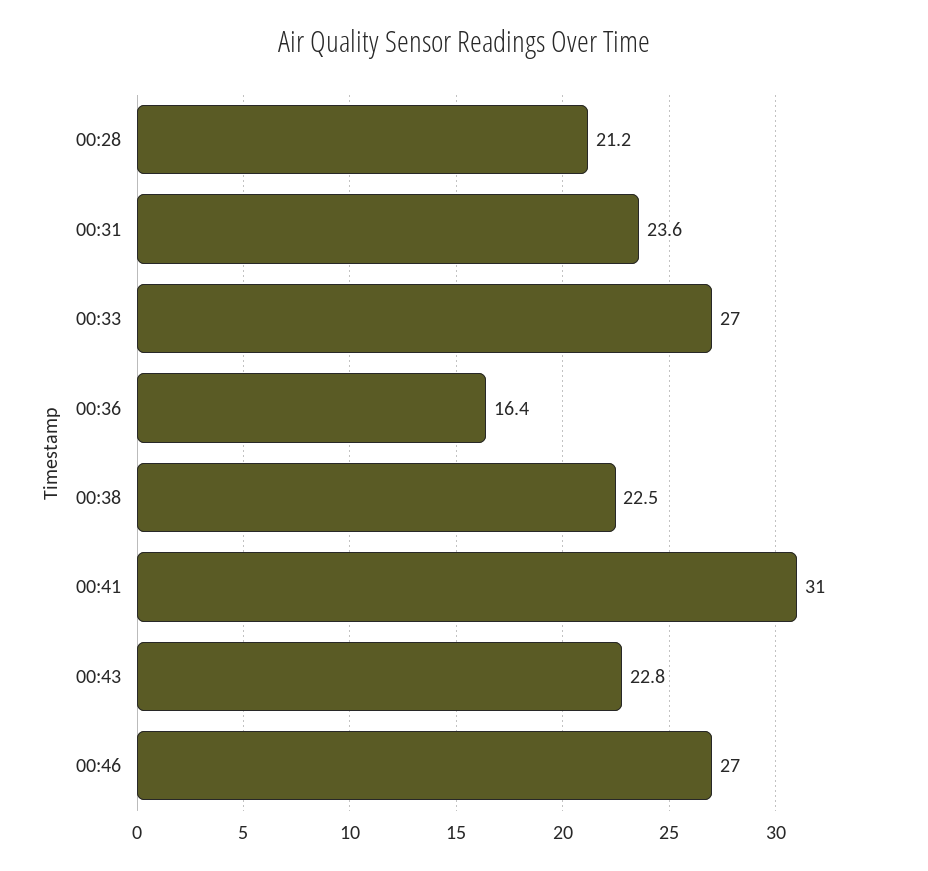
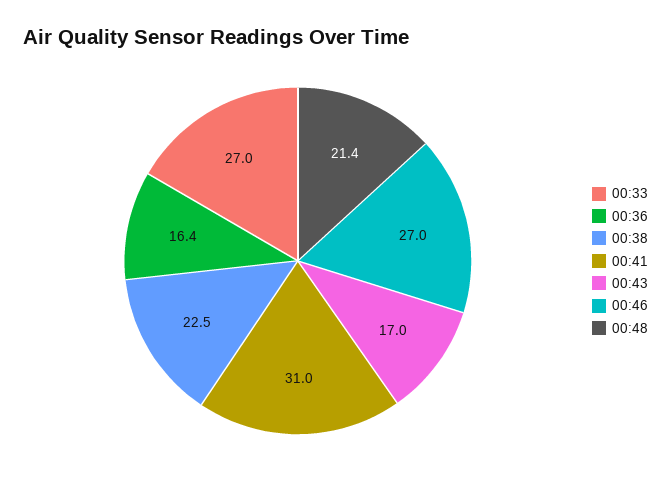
00:28: 21.2 -> none
00:31: 23.6 -> none
00:43: 22.8 -> 17
00:48: none -> 21.4

